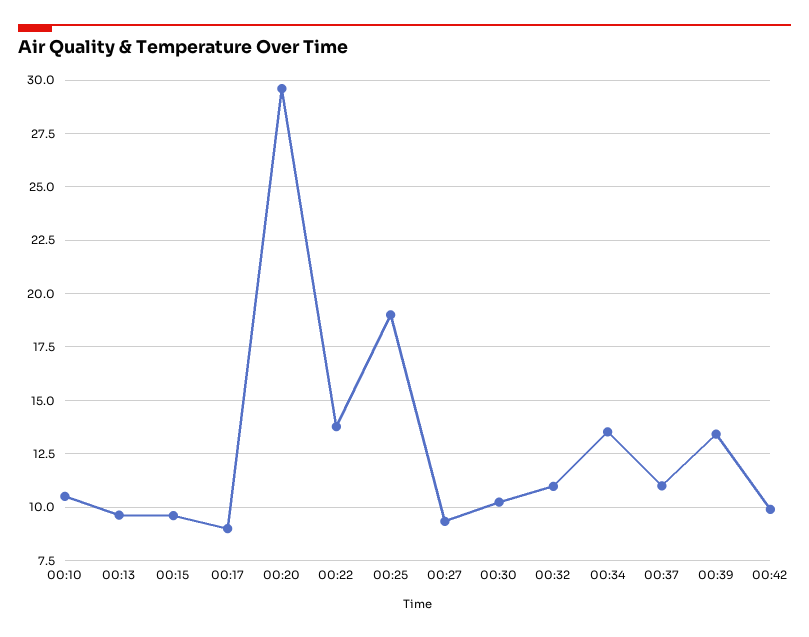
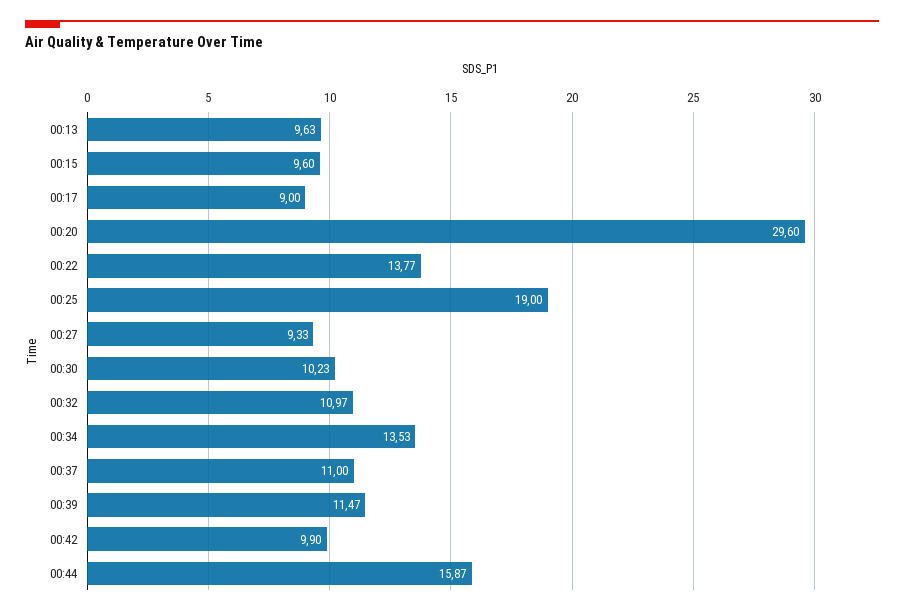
00:10: 10.5 -> none
00:39: 13.5 -> 11.47
00:44: none -> 15.87

